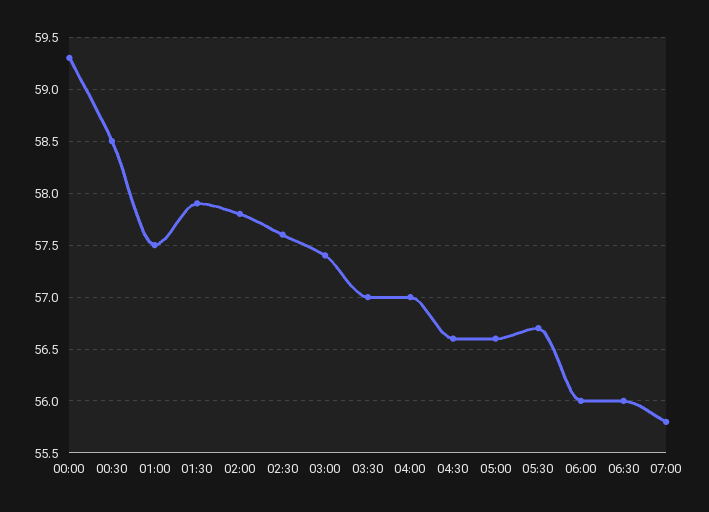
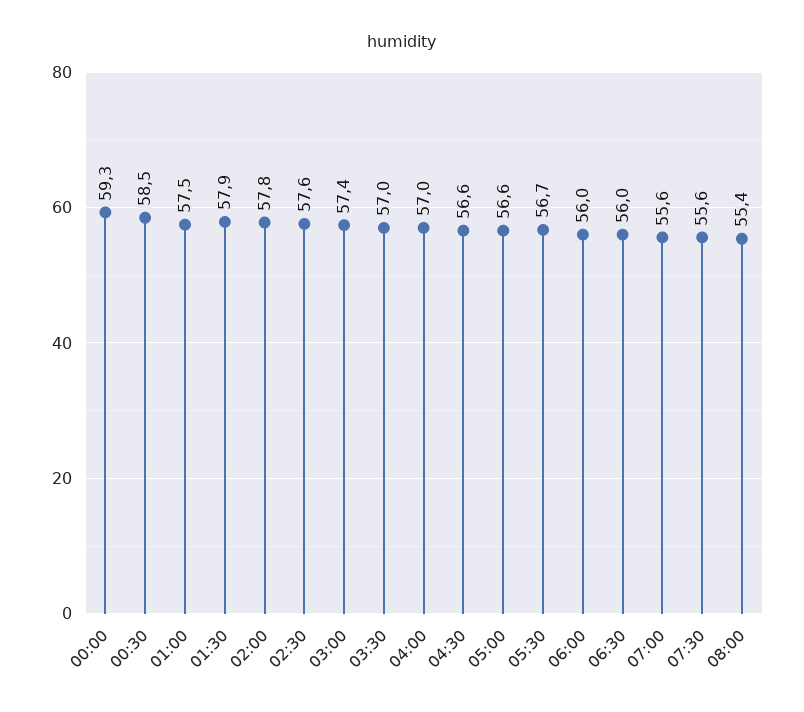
07:00: 55.8 -> 55.6
07:30: none -> 55.6
08:00: none -> 55.4

